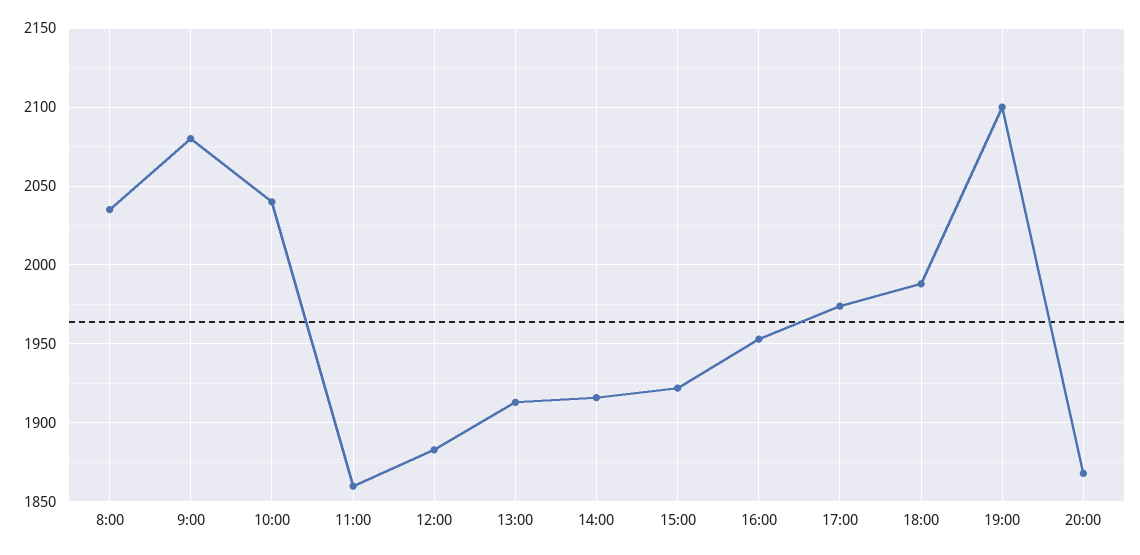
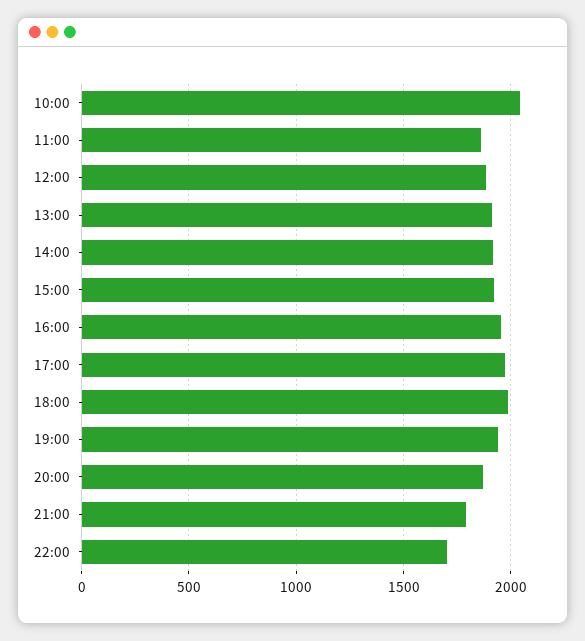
8:00: 2035 -> none
9:00: 2080 -> none
19:00: 2100 -> 1950
21:00: none -> 1800
22:00: none -> 1700

